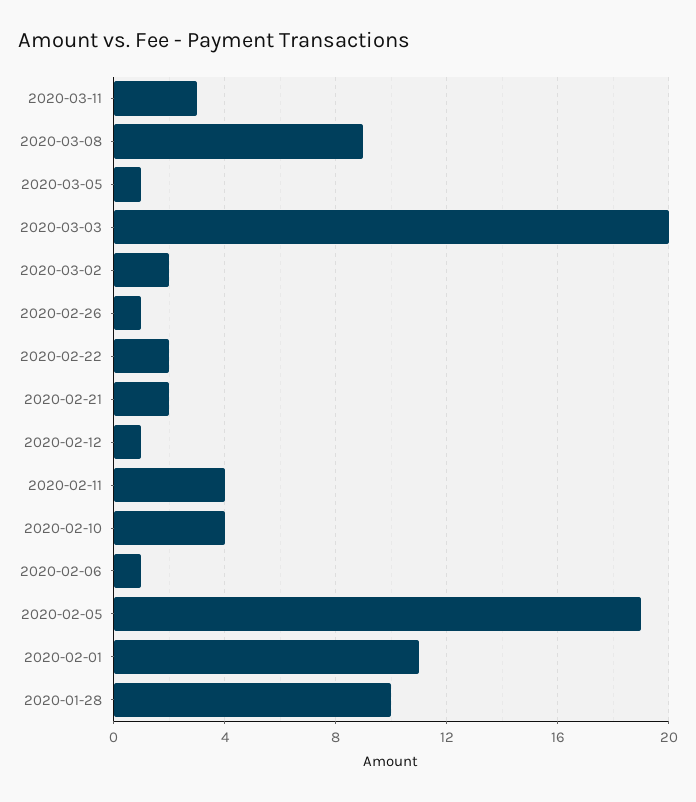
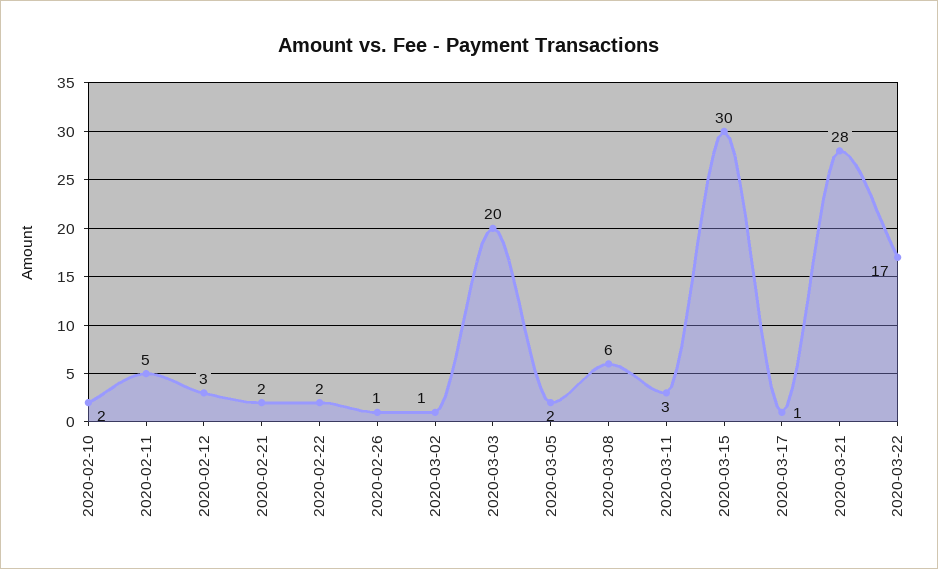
2020-03-08: 9 -> 6
2020-03-05: 1 -> 2
2020-03-02: 2 -> 1
2020-02-12: 1 -> 3
2020-02-11: 4 -> 5
2020-02-10: 4 -> 2
2020-02-06: 1 -> none
2020-02-05: 19 -> none
2020-02-01: 11 -> none
2020-01-28: 10 -> none
2020-03-15: none -> 30
2020-03-17: none -> 1
2020-03-21: none -> 28
2020-03-22: none -> 17

